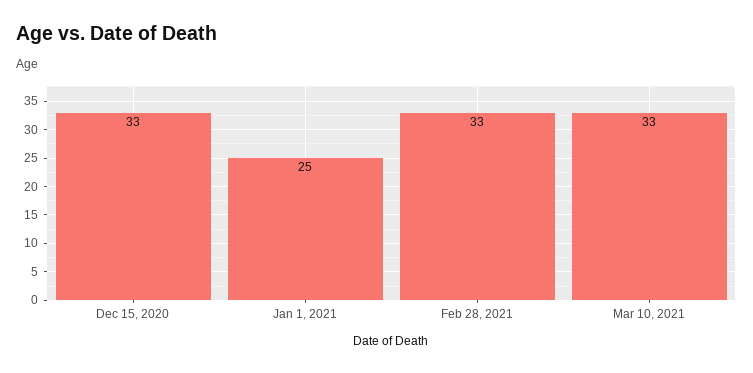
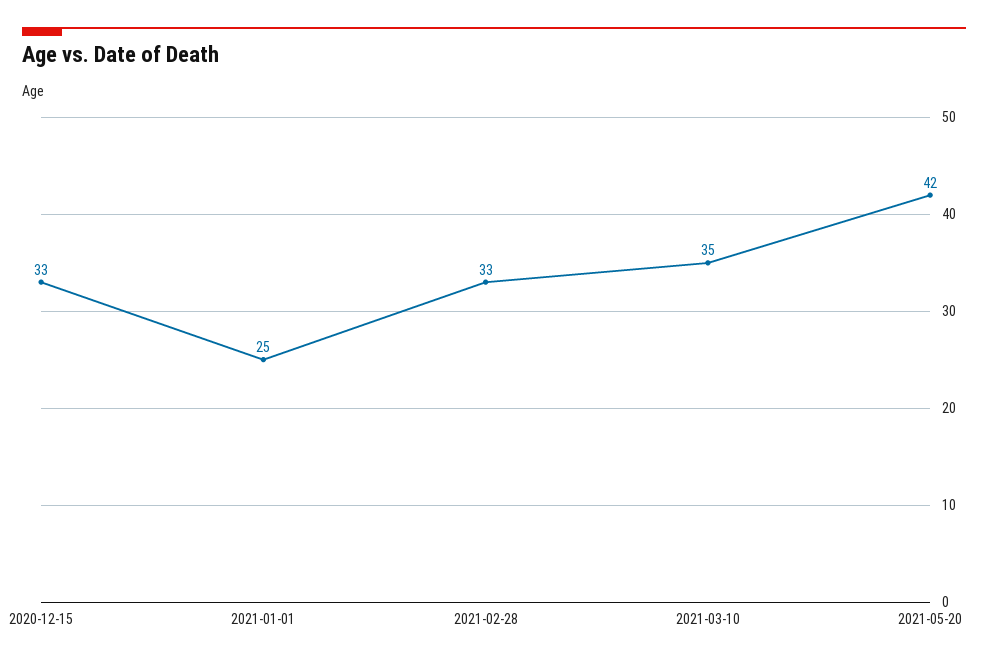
Mar 10, 2021: 33 -> 35
2021-05-20: none -> 42

